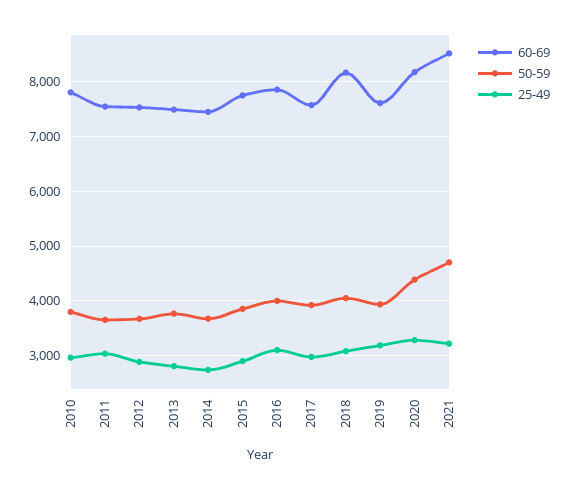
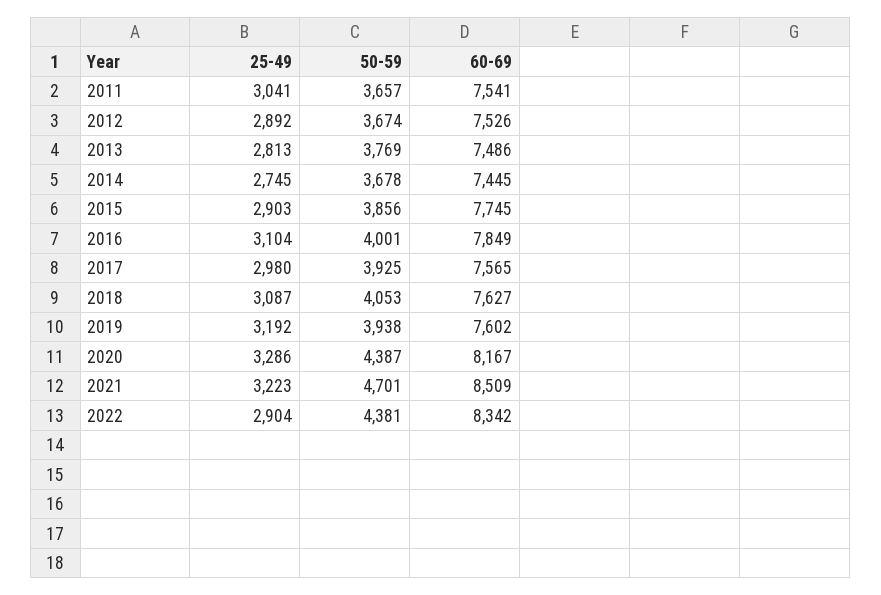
60-69, 2010: 7800 -> none
50-59, 2010: 3800 -> none
25-49, 2010: 3000 -> none
60-69, 2018: 8200 -> 7627
25-49, 2022: none -> 2904
50-59, 2022: none -> 4381
60-69, 2022: none -> 8342

